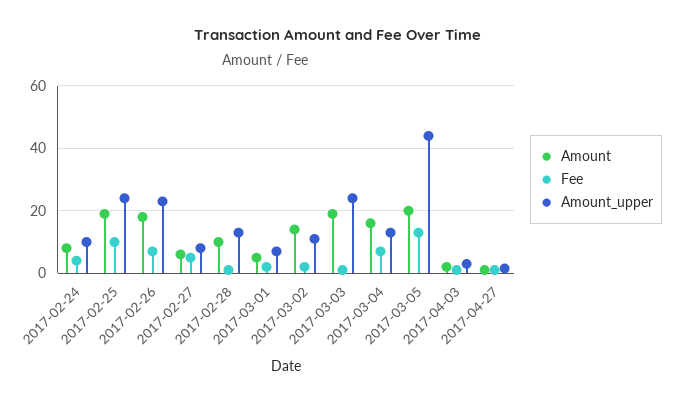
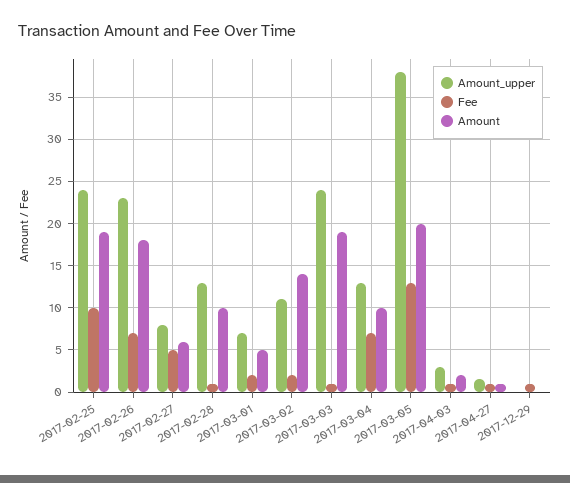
Amount, 2017-02-24: 8 -> none
Fee, 2017-02-24: 4 -> none
Amount_upper, 2017-02-24: 10 -> none
Amount, 2017-03-04: 16 -> 10
Amount_upper, 2017-03-05: 44 -> 38
Amount_upper, 2017-12-29: none -> 0
Fee, 2017-12-29: none -> 1
Amount, 2017-12-29: none -> 0

